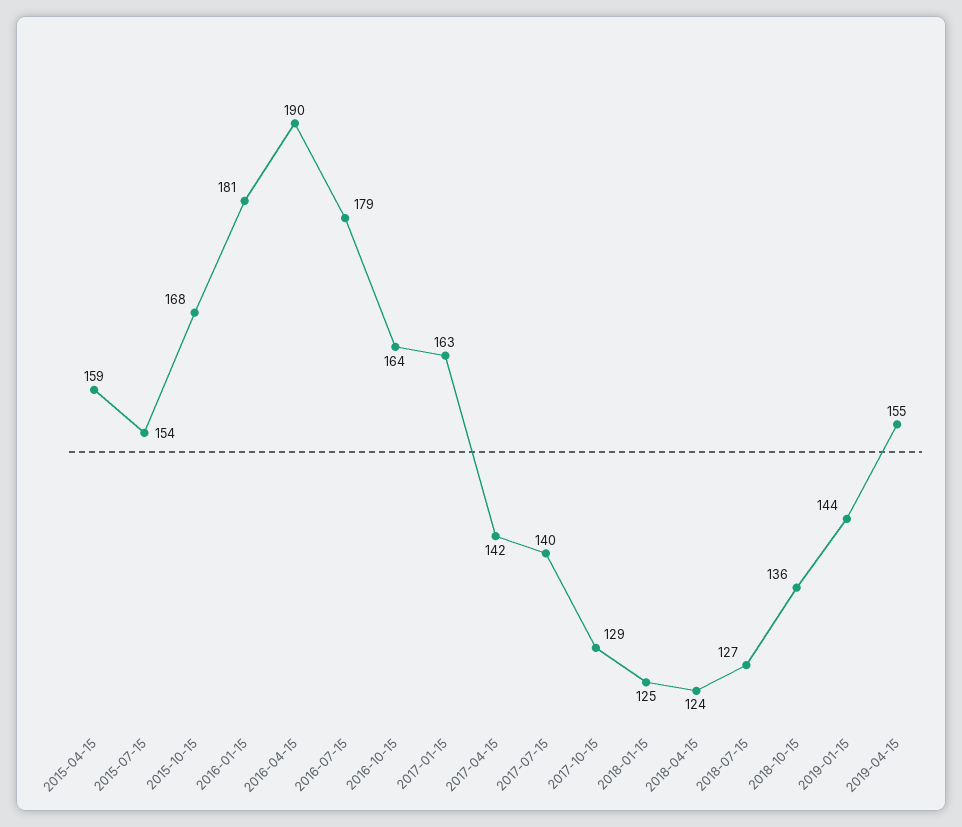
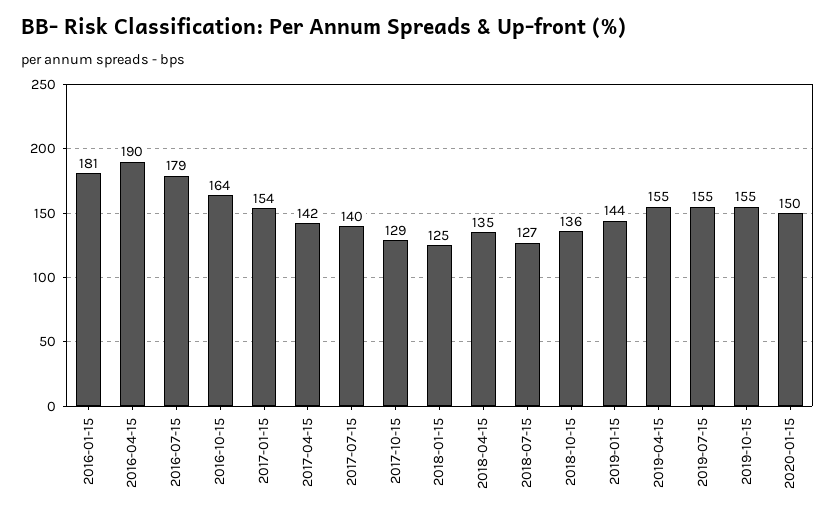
2015-04-15: 159 -> none
2015-07-15: 154 -> none
2015-10-15: 168 -> none
2017-01-15: 163 -> 154
2018-04-15: 124 -> 135
2019-07-15: none -> 155
2019-10-15: none -> 155
2020-01-15: none -> 150

